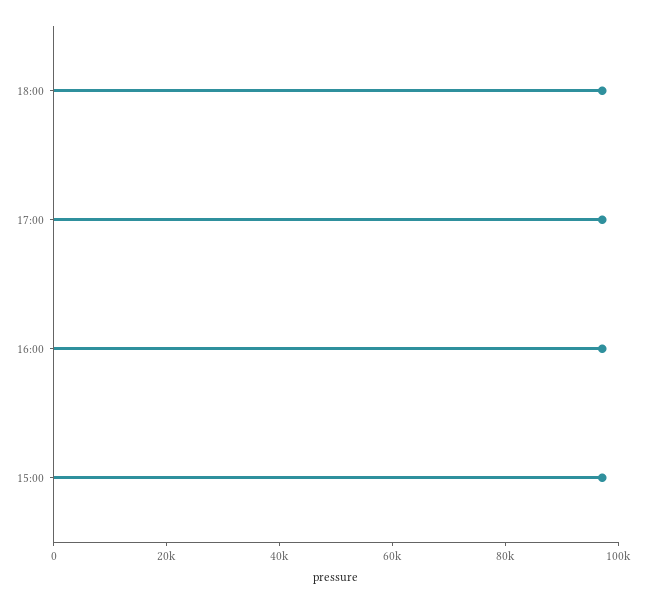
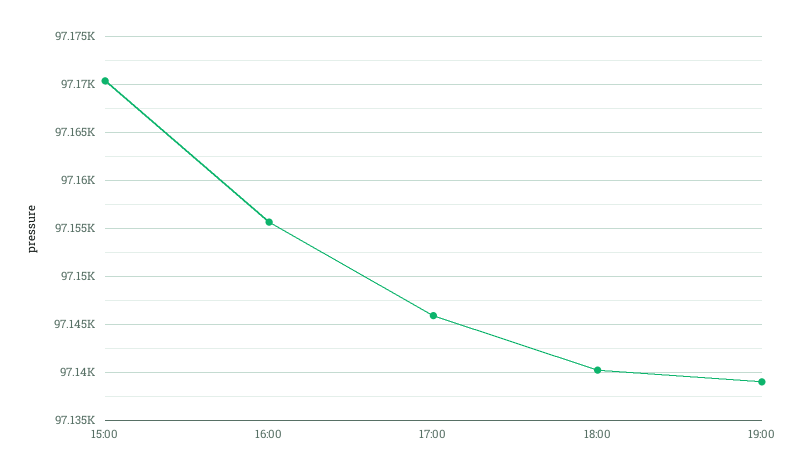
19:00: none -> 97139

